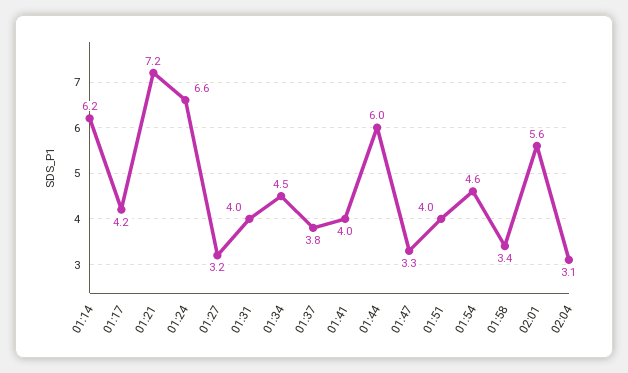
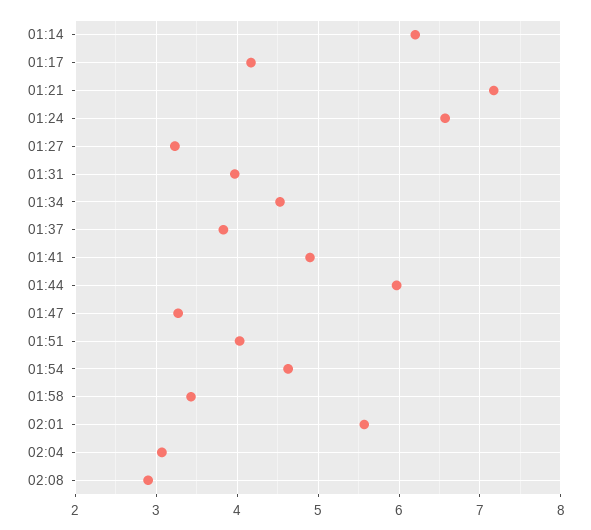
01:41: 4 -> 4.9
02:08: none -> 2.9

